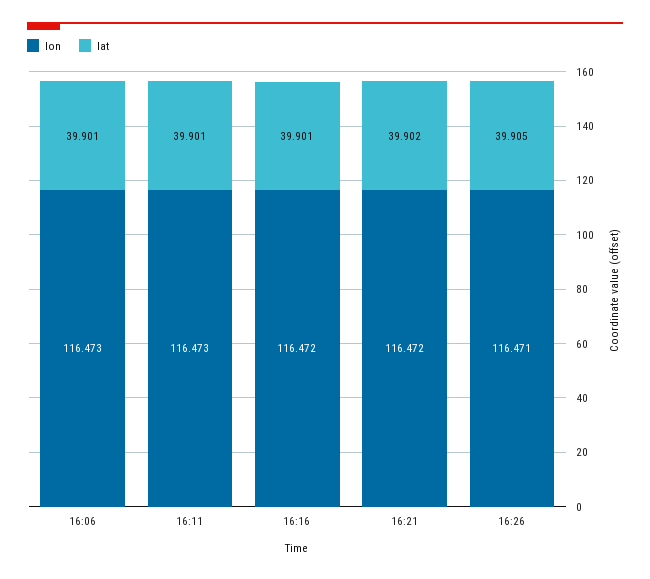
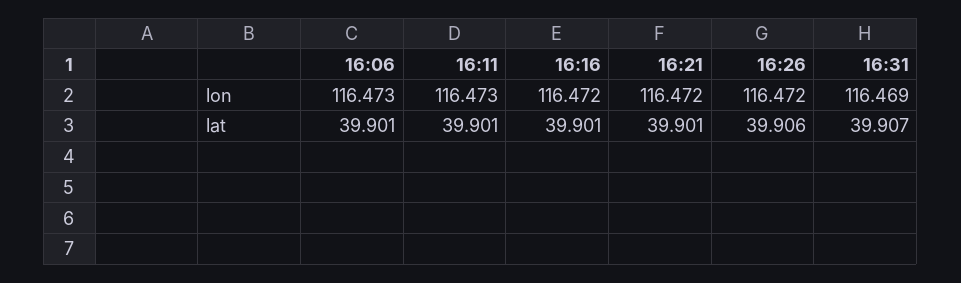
lat, 16:21: 39.902 -> 39.901
lon, 16:26: 116.471 -> 116.472
lat, 16:26: 39.905 -> 39.906
lon, 16:31: none -> 116.469
lat, 16:31: none -> 39.907

